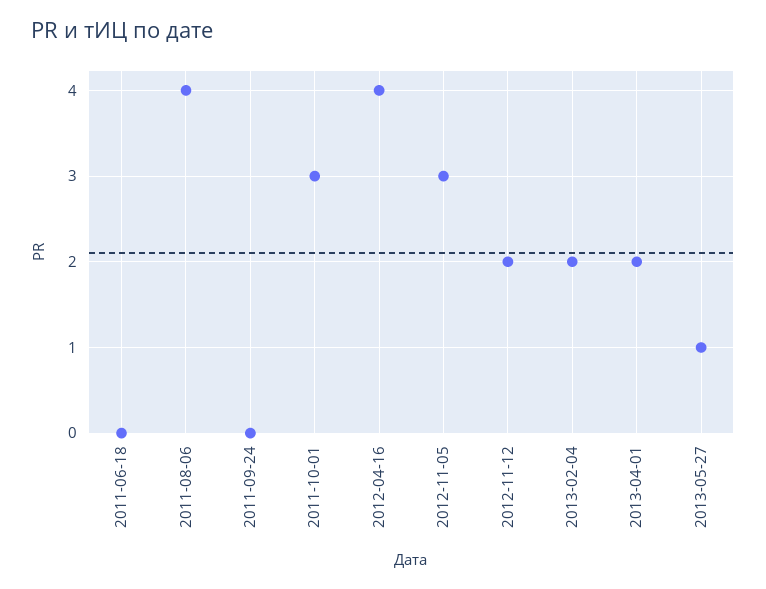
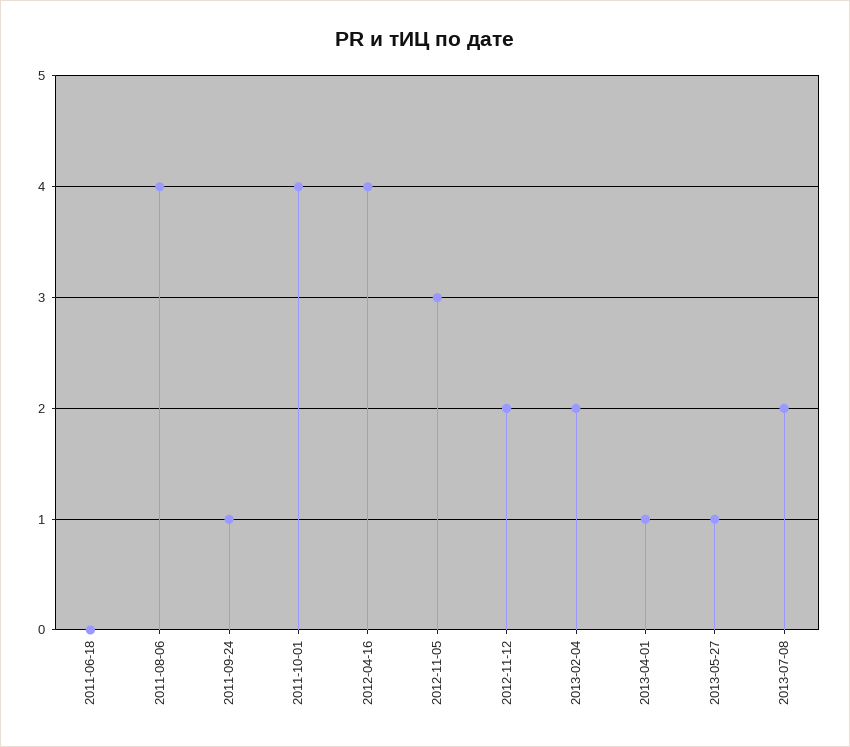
2011-09-24: 0 -> 1
2011-10-01: 3 -> 4
2013-04-01: 2 -> 1
2013-07-08: none -> 2

